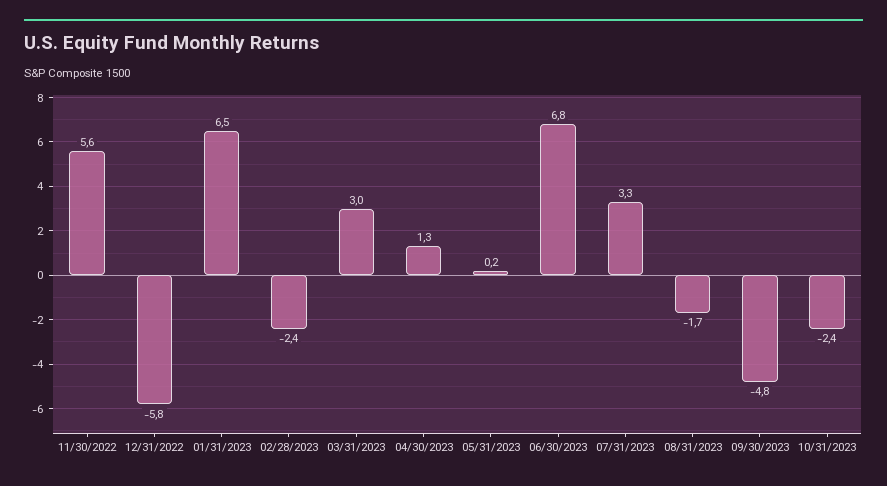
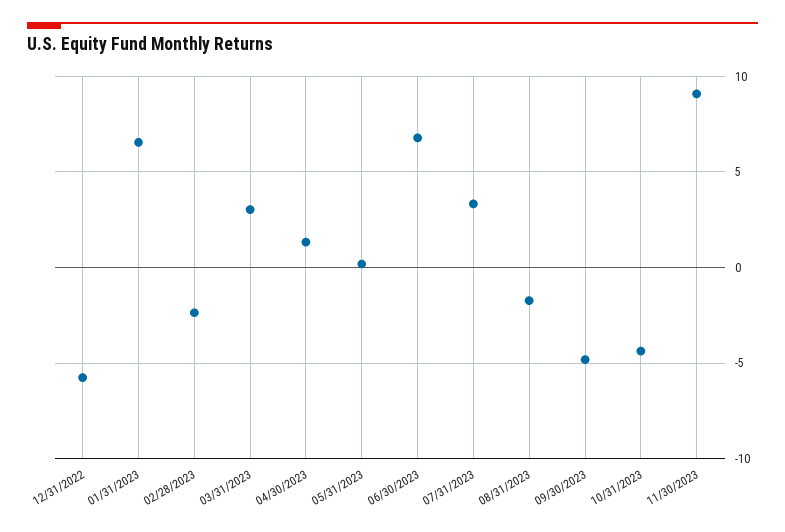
11/30/2022: 5.6 -> none
10/31/2023: -2.4 -> -4.5
11/30/2023: none -> 9

